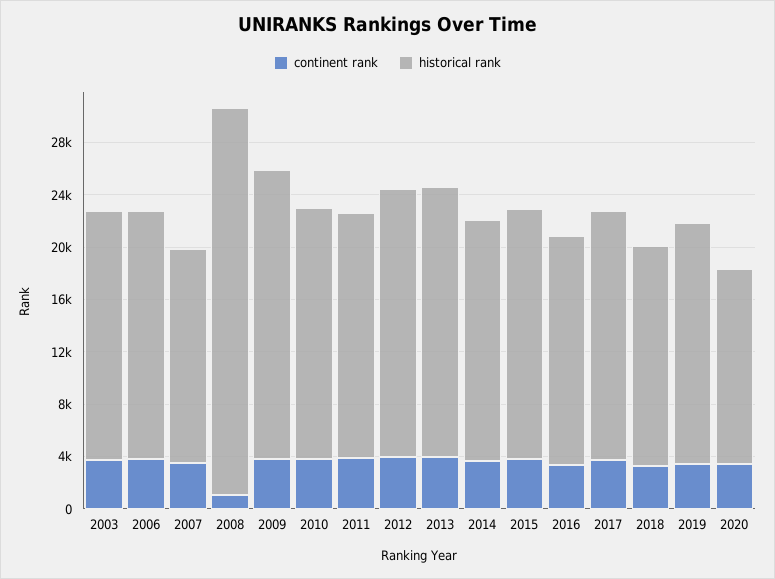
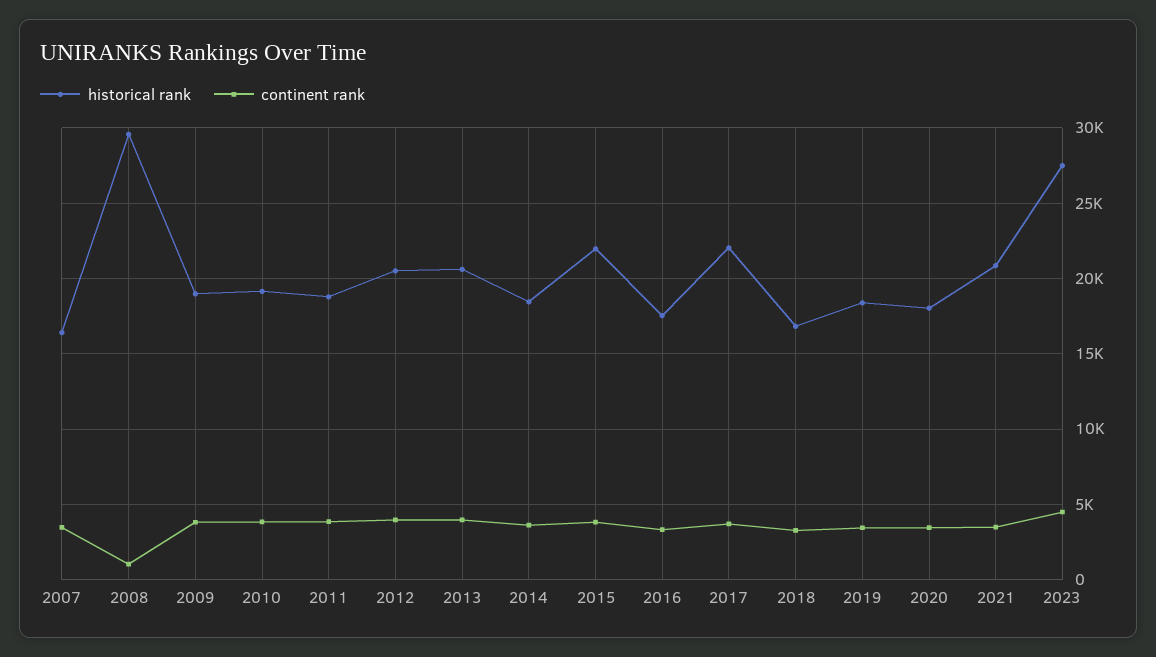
continent rank, 2003: 4000 -> none
historical rank, 2003: 19000 -> none
continent rank, 2006: 4000 -> none
historical rank, 2006: 19000 -> none
historical rank, 2009: 22000 -> 19000
historical rank, 2015: 19000 -> 22000
historical rank, 2017: 19000 -> 22000
historical rank, 2020: 15000 -> 18000
historical rank, 2021: none -> 21000
continent rank, 2021: none -> 3500
historical rank, 2023: none -> 27500
continent rank, 2023: none -> 4500

